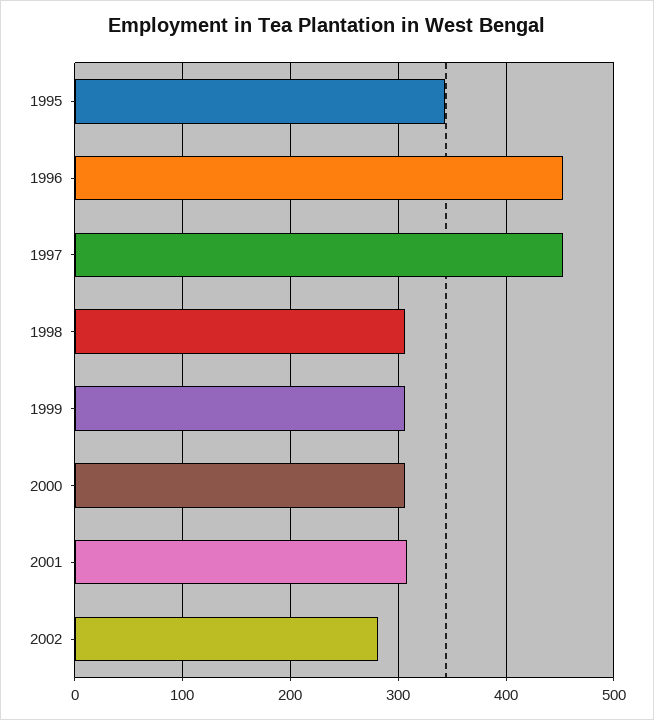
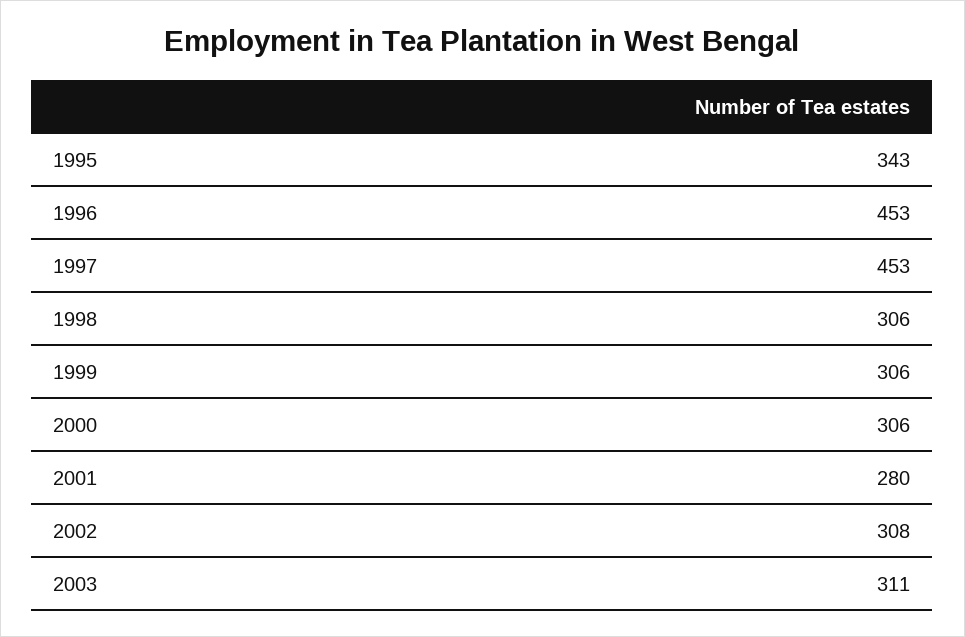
2001: 310 -> 280
2002: 280 -> 308
2003: none -> 311

